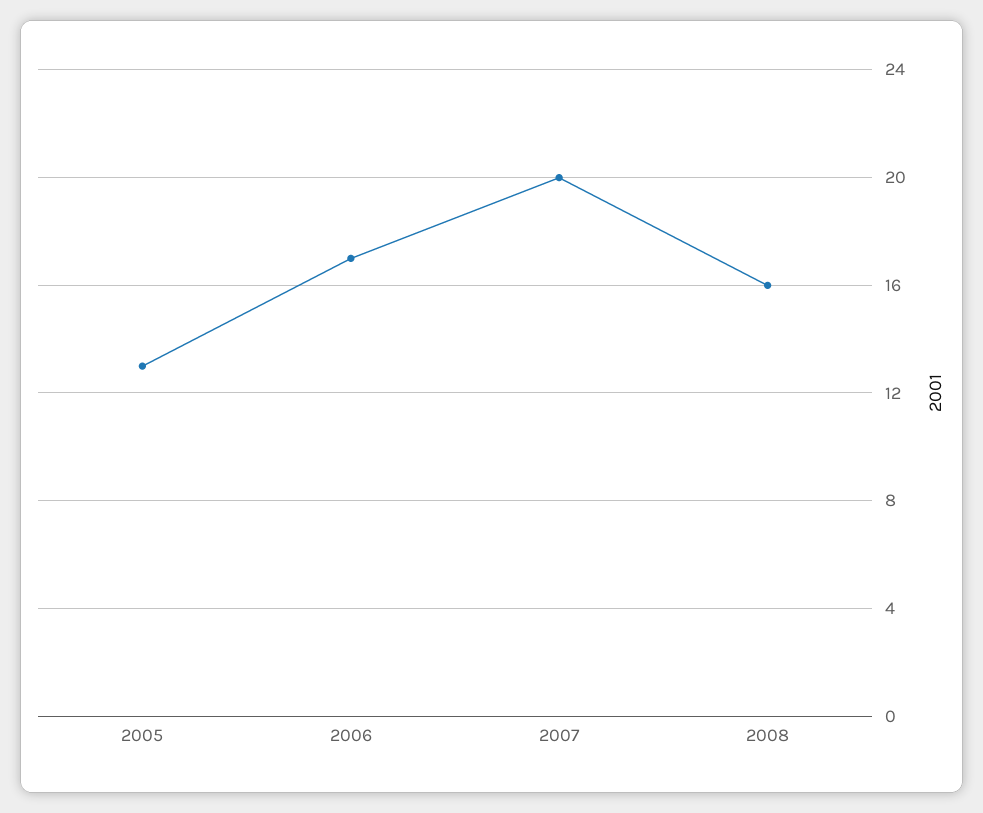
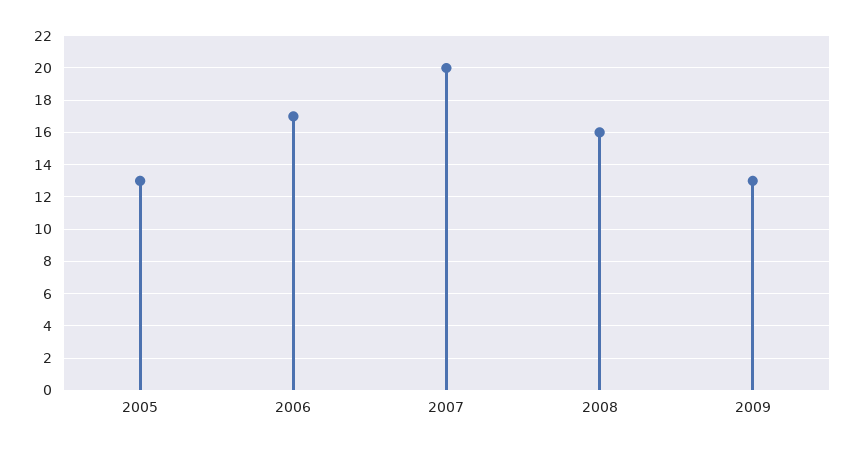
2009: none -> 13

